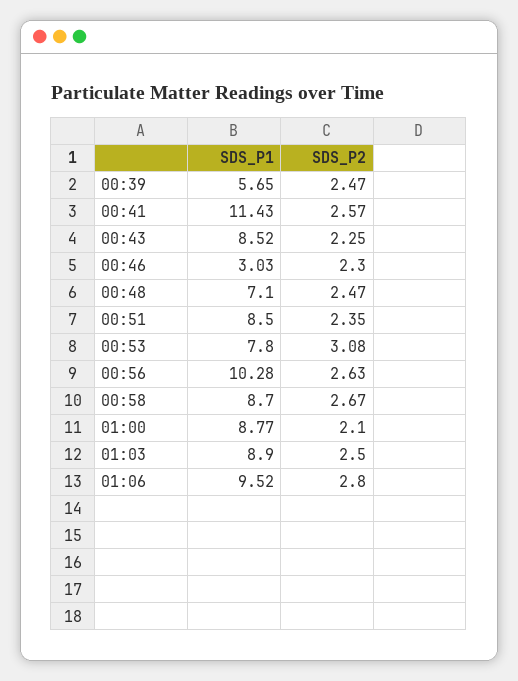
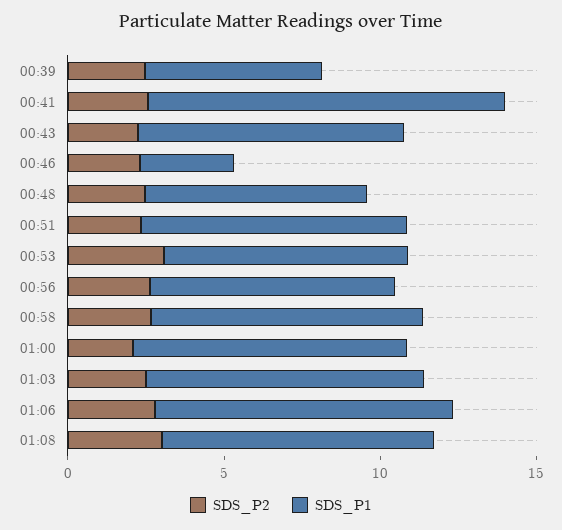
SDS_P1, 00:56: 10.28 -> 8
SDS_P2, 01:08: none -> 3
SDS_P1, 01:08: none -> 9

